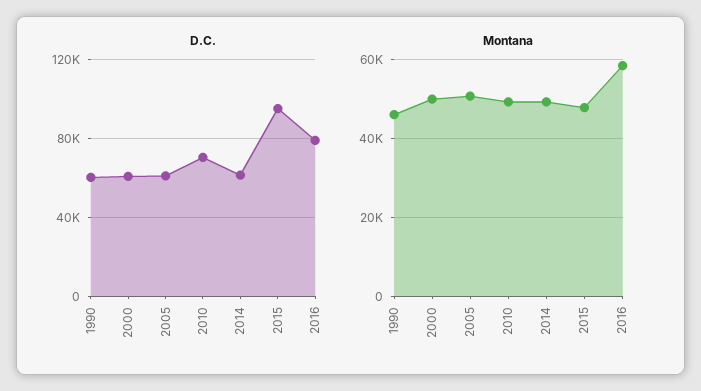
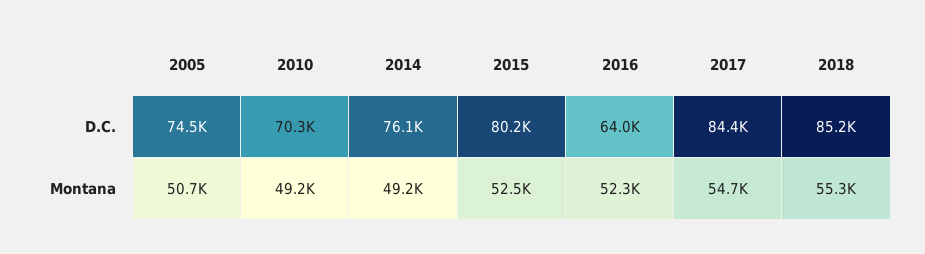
D.C., 1990: 60000 -> none
D.C., 2000: 60000 -> none
D.C., 2005: 60000 -> 74500
D.C., 2014: 60000 -> 76100
D.C., 2015: 95000 -> 80200
D.C., 2016: 80000 -> 64000
Montana, 1990: 46000 -> none
Montana, 2000: 50000 -> none
Montana, 2015: 48000 -> 52500
Montana, 2016: 58000 -> 52300
D.C., 2017: none -> 84400
D.C., 2018: none -> 85200
Montana, 2017: none -> 54700
Montana, 2018: none -> 55300

